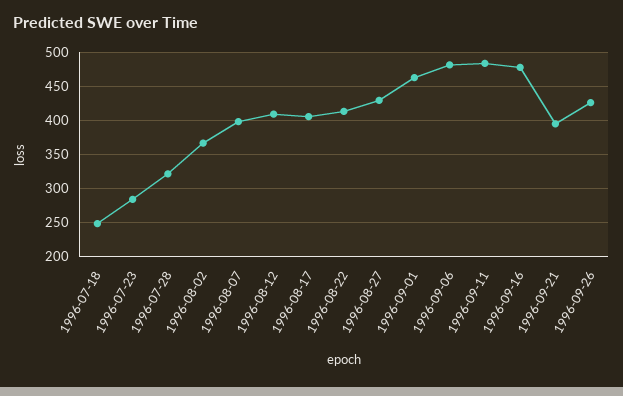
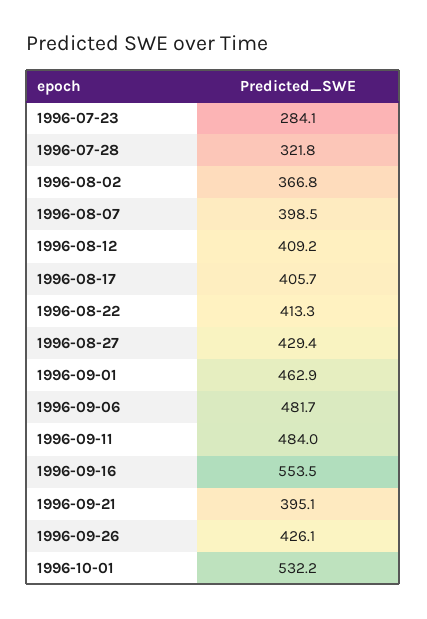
1996-07-18: 250 -> none
1996-09-16: 480 -> 553.5
1996-10-01: none -> 532.2

